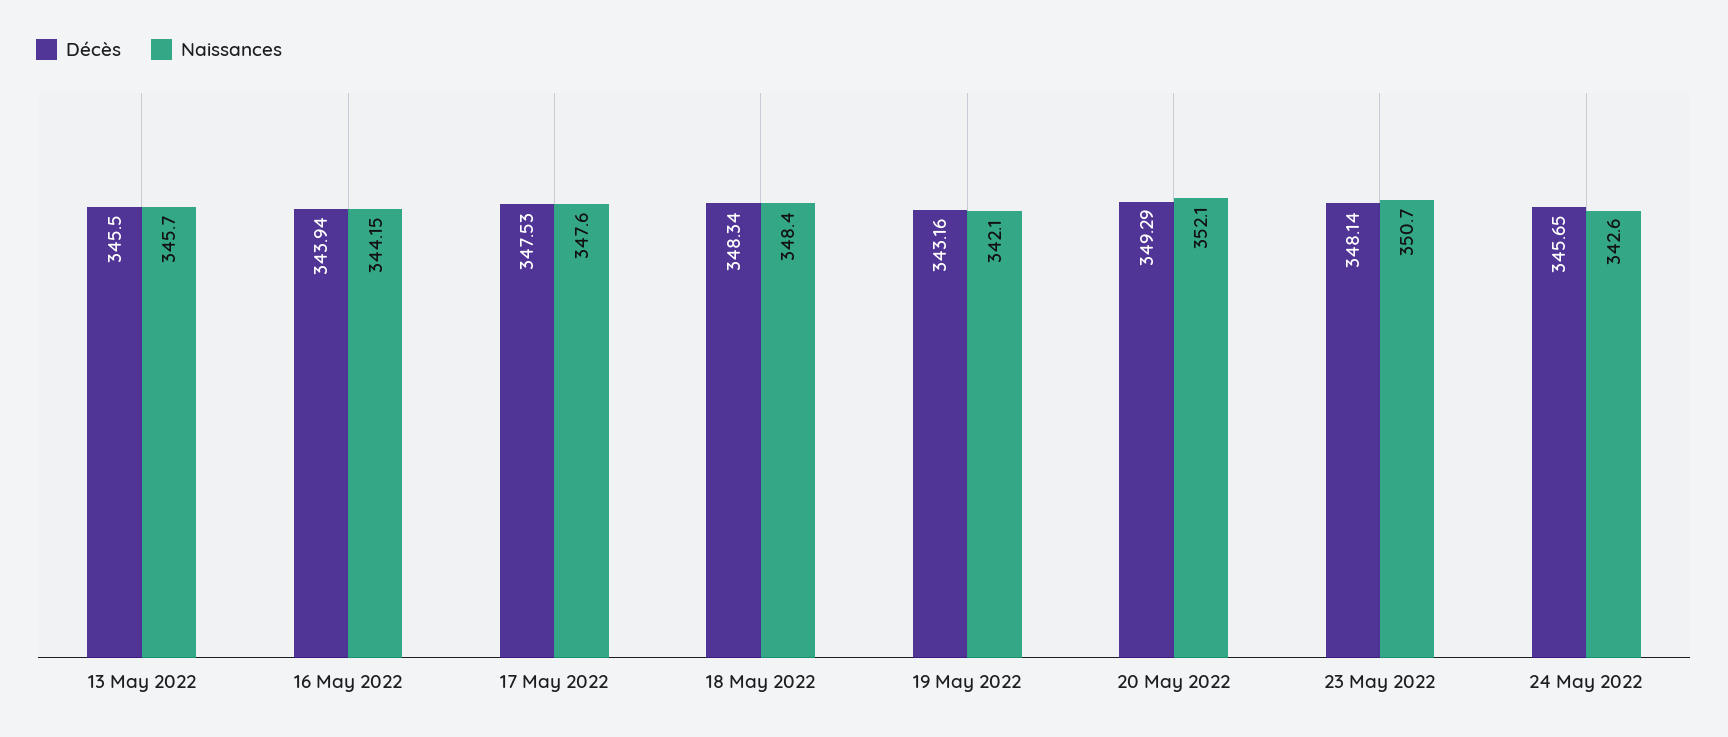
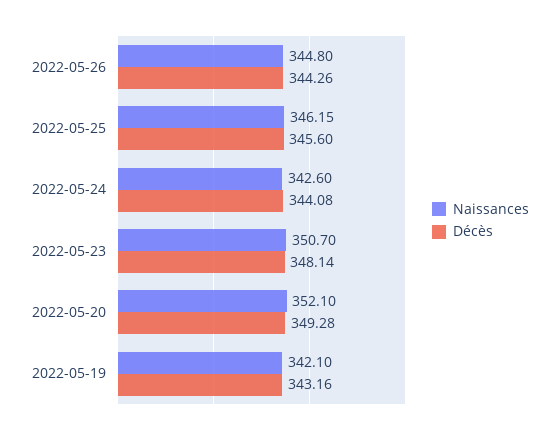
Décès, 13 May 2022: 345.5 -> none
Naissances, 13 May 2022: 345.7 -> none
Décès, 16 May 2022: 343.94 -> none
Naissances, 16 May 2022: 344.15 -> none
Décès, 17 May 2022: 347.53 -> none
Naissances, 17 May 2022: 347.6 -> none
Décès, 18 May 2022: 348.34 -> none
Naissances, 18 May 2022: 348.4 -> none
Décès, 20 May 2022: 349.29 -> 349.28
Décès, 24 May 2022: 345.65 -> 344.08
Naissances, 2022-05-26: none -> 344.8
Décès, 2022-05-26: none -> 344.26
Naissances, 2022-05-25: none -> 346.15
Décès, 2022-05-25: none -> 345.6

